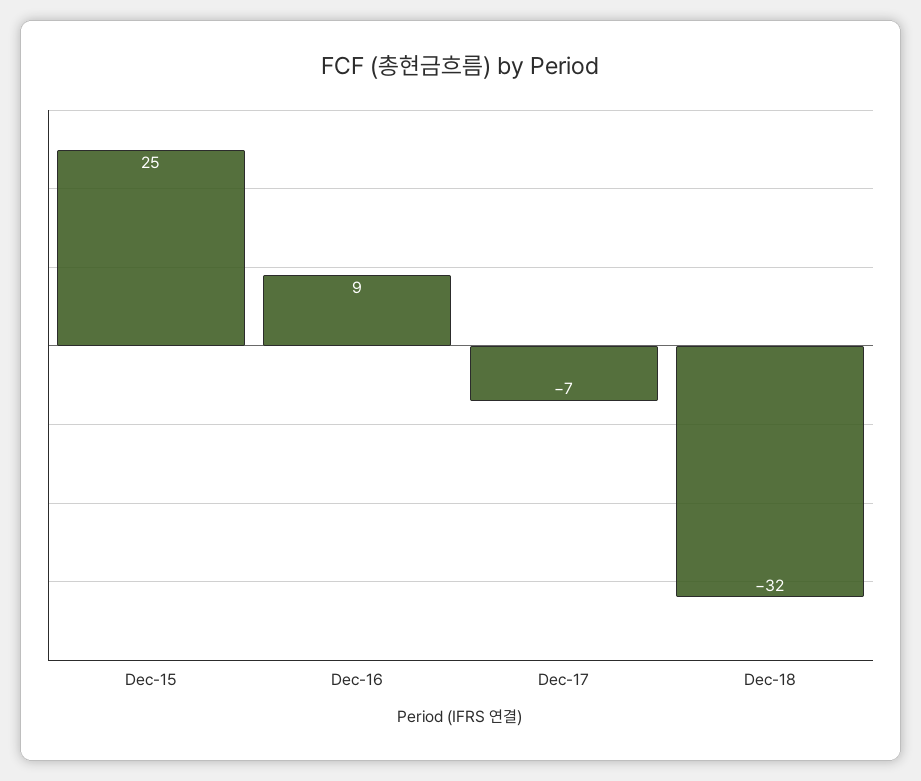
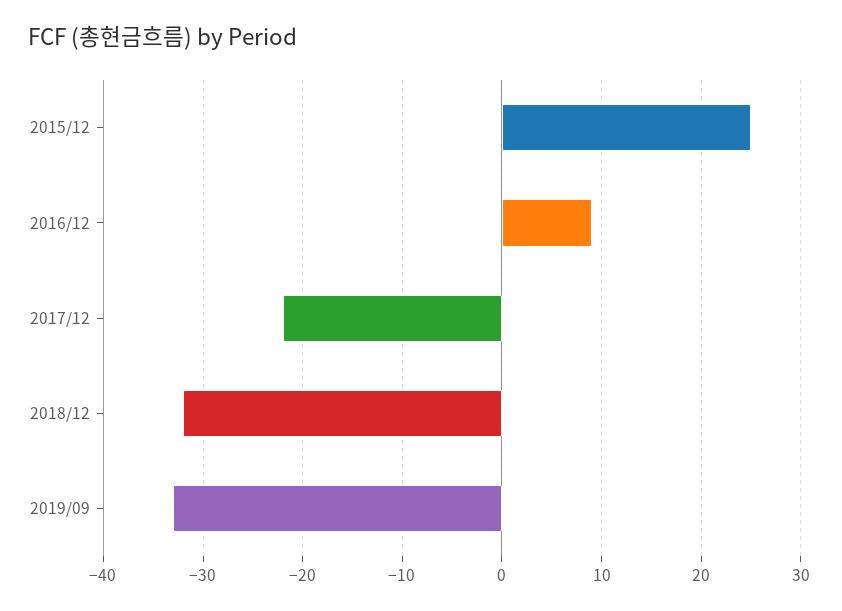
Dec-17: -7 -> -22
2019/09: none -> -33

